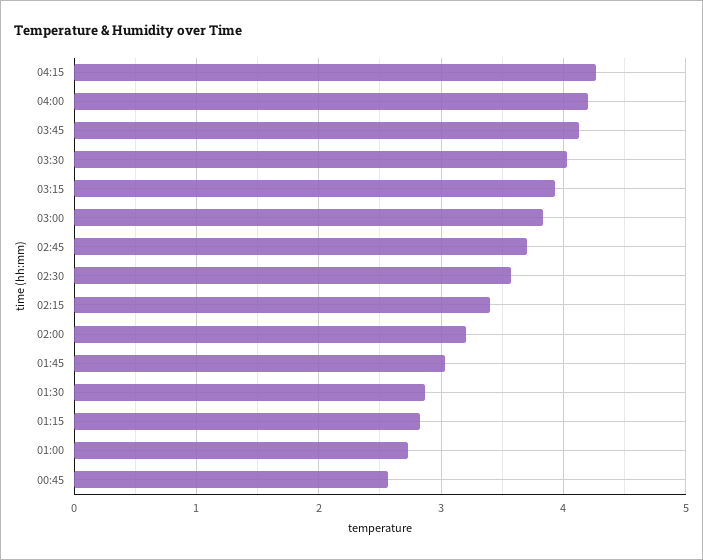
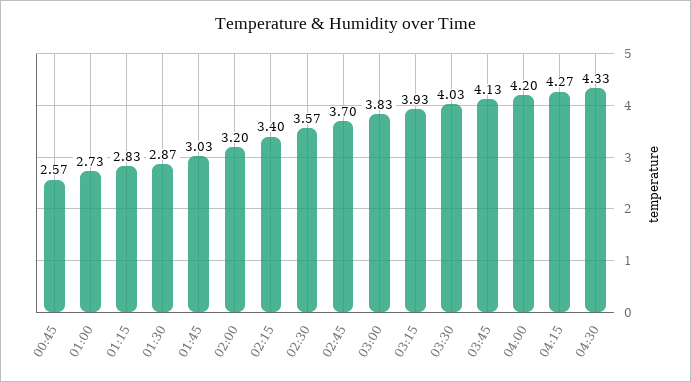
04:30: none -> 4.33

